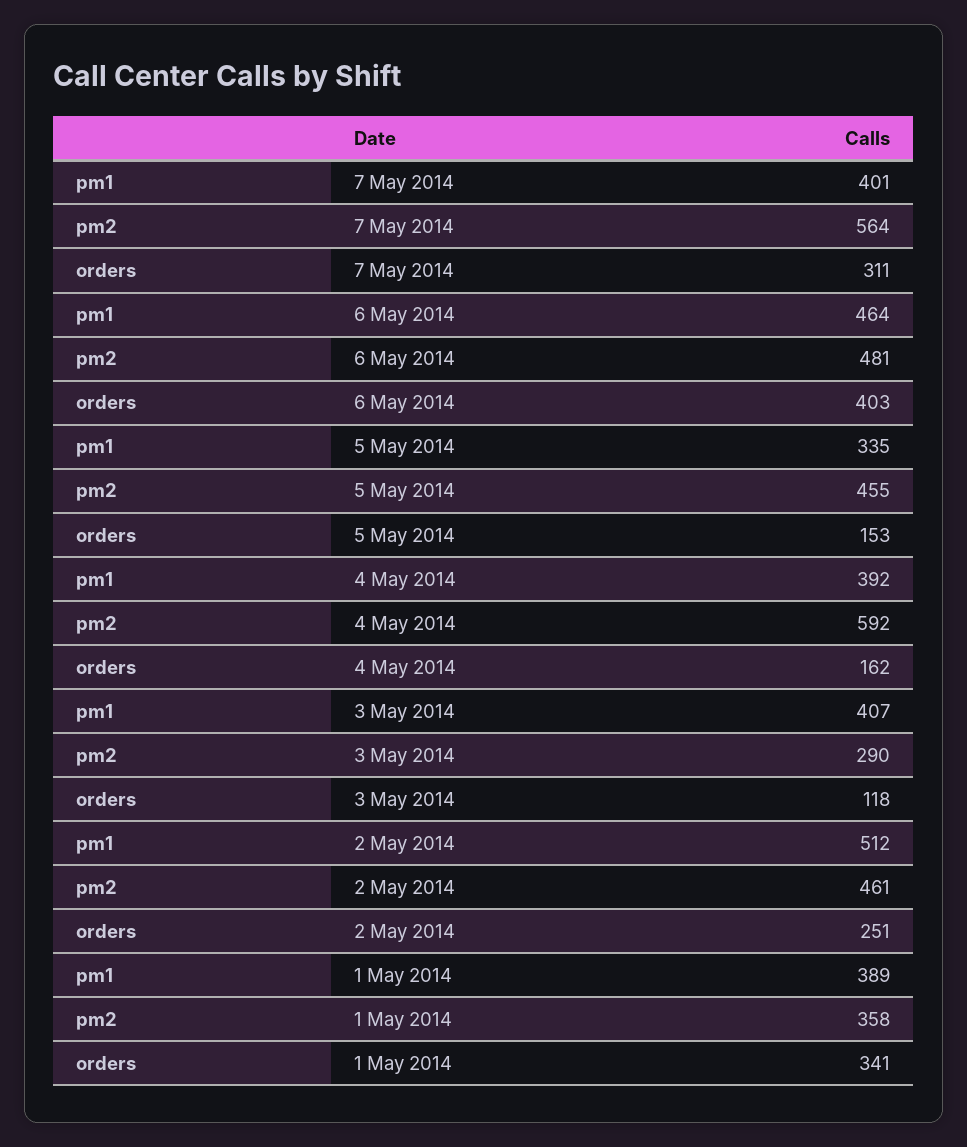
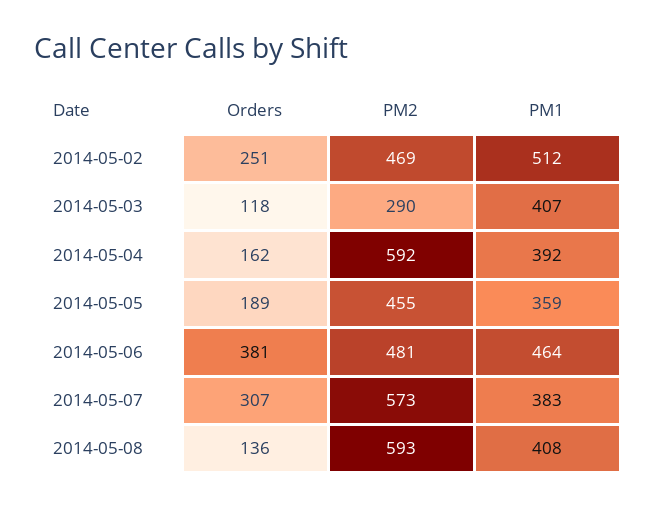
pm1, 7 May 2014: 401 -> 383
pm2, 7 May 2014: 564 -> 573
orders, 7 May 2014: 311 -> 307
orders, 6 May 2014: 403 -> 381
pm1, 5 May 2014: 335 -> 359
orders, 5 May 2014: 153 -> 189
pm2, 2 May 2014: 461 -> 469
pm1, 1 May 2014: 389 -> none
pm2, 1 May 2014: 358 -> none
orders, 1 May 2014: 341 -> none
orders, 2014-05-08: none -> 136
pm2, 2014-05-08: none -> 593
pm1, 2014-05-08: none -> 408

